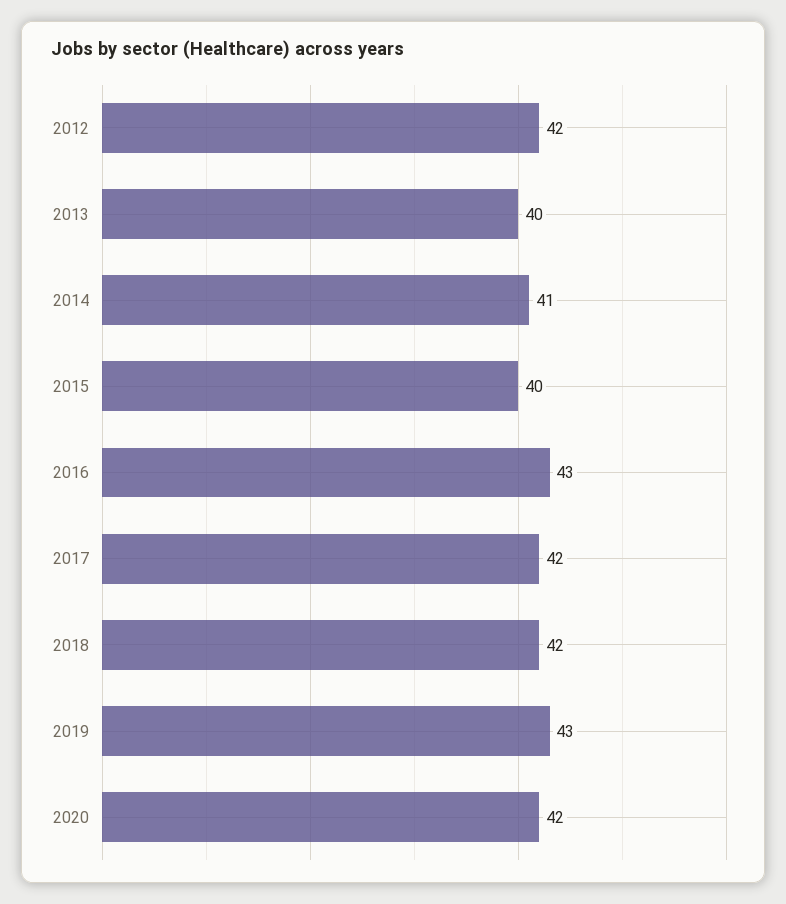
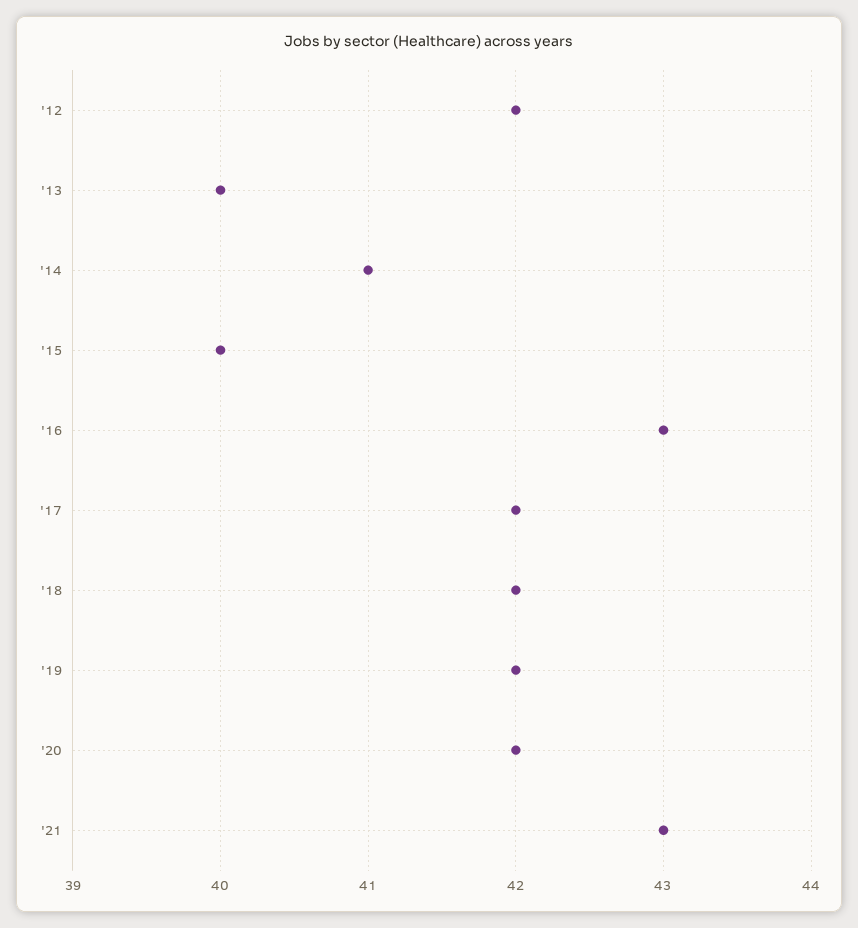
2019: 43 -> 42
'21: none -> 43

